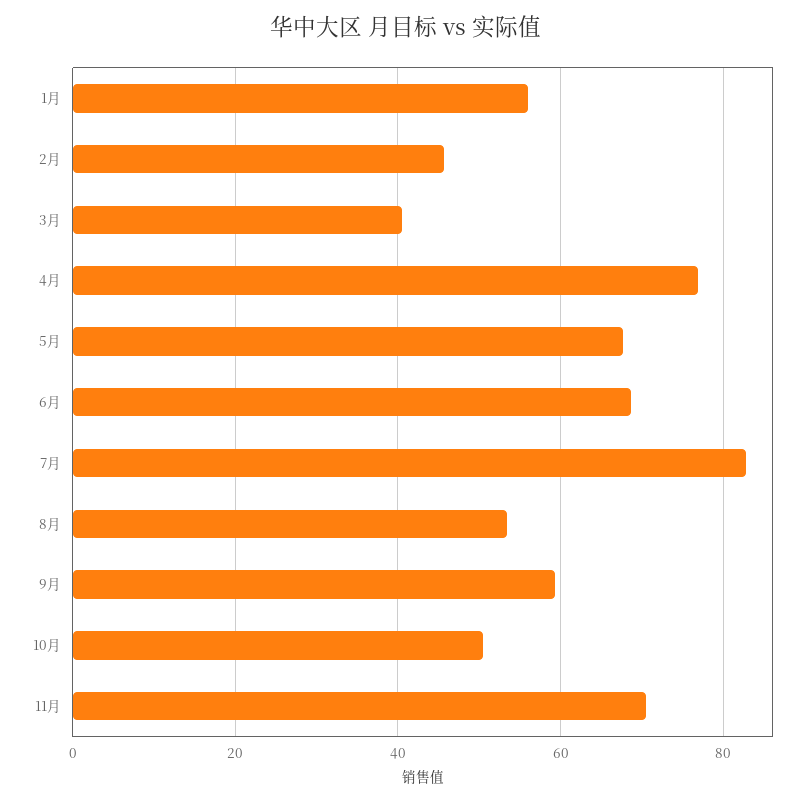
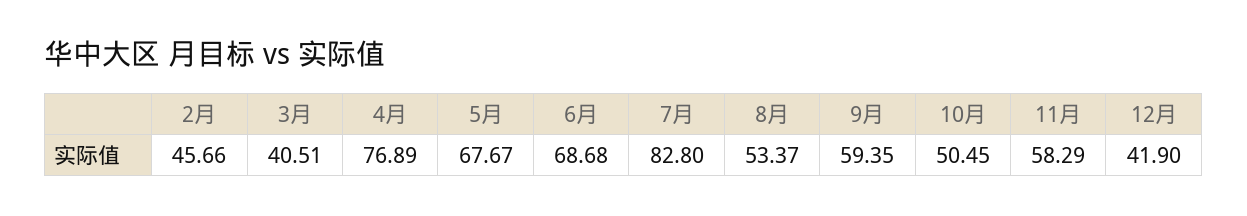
1月: 56 -> none
11月: 70 -> 58.29
12月: none -> 41.9

